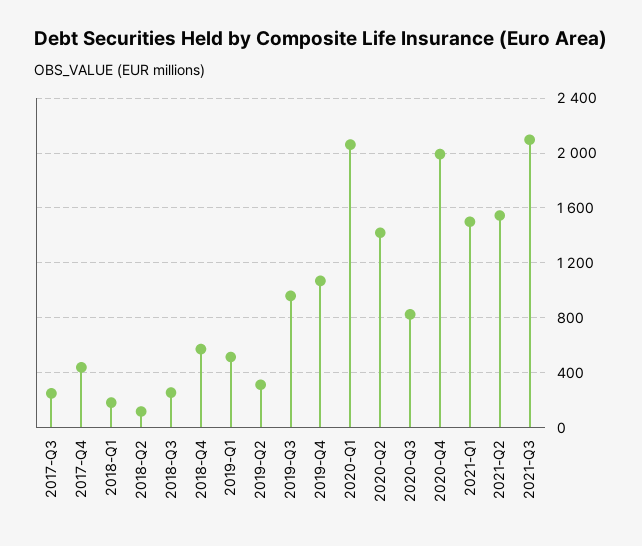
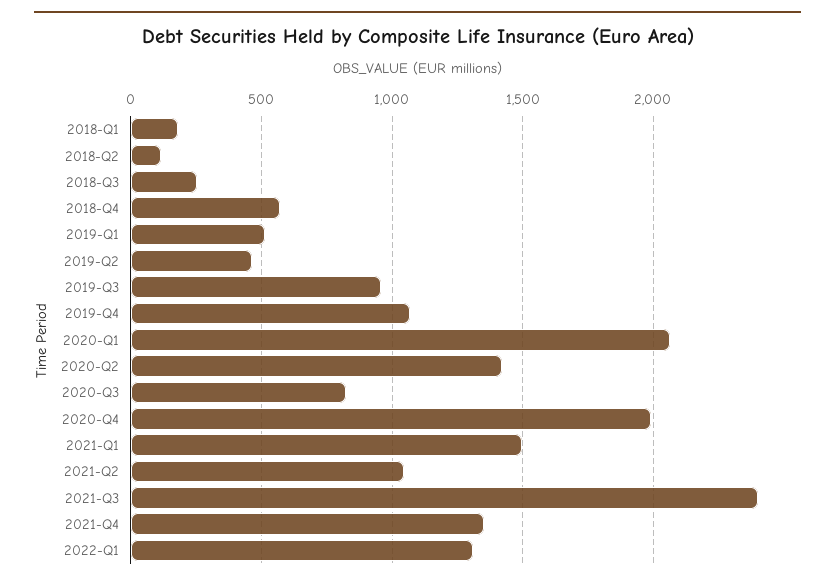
2017-Q3: 250 -> none
2017-Q4: 450 -> none
2019-Q2: 300 -> 450
2021-Q2: 1550 -> 1050
2021-Q3: 2100 -> 2400
2021-Q4: none -> 1350
2022-Q1: none -> 1300

